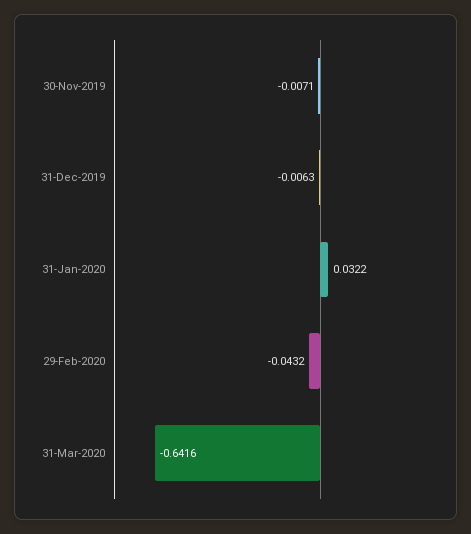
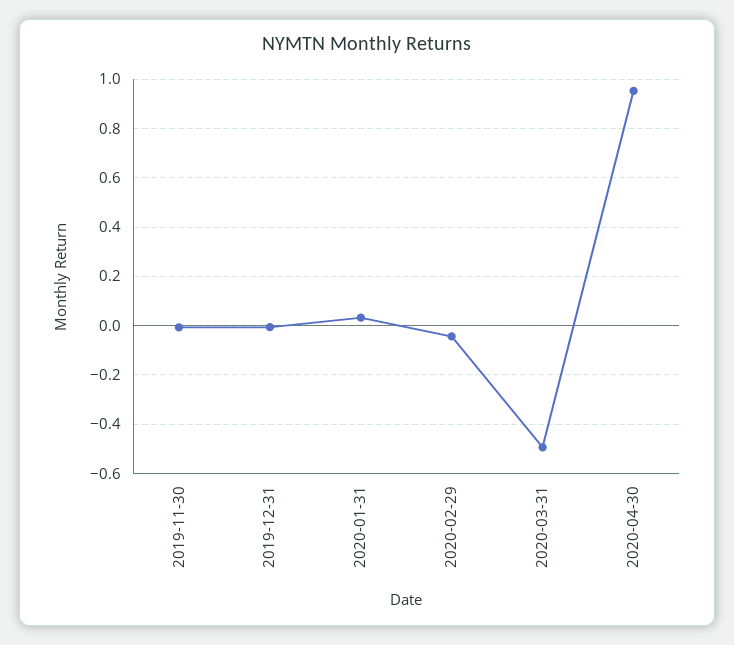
31-Mar-2020: -0.6416 -> -0.5
2020-04-30: none -> 0.95

